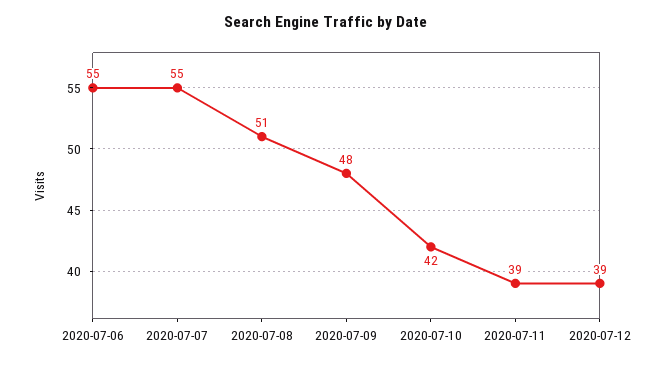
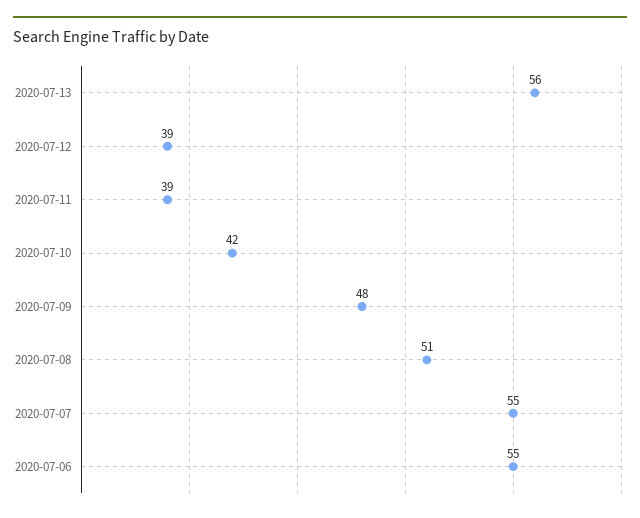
2020-07-13: none -> 56

